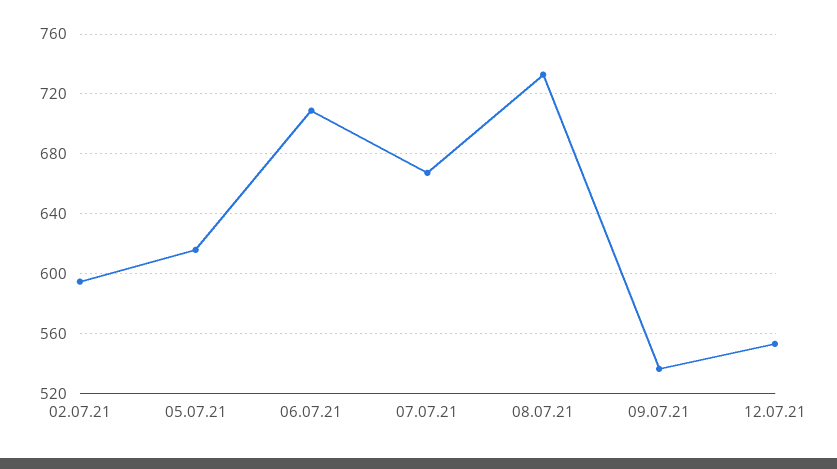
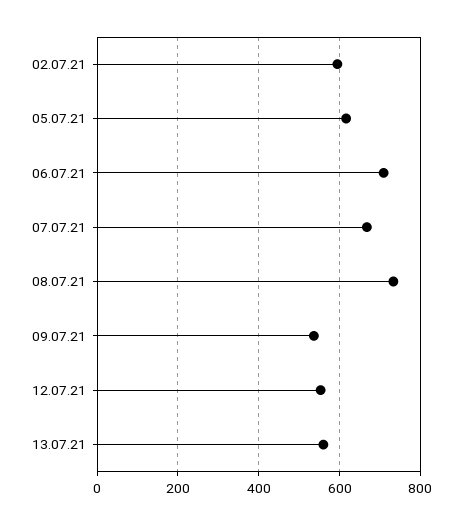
13.07.21: none -> 560

